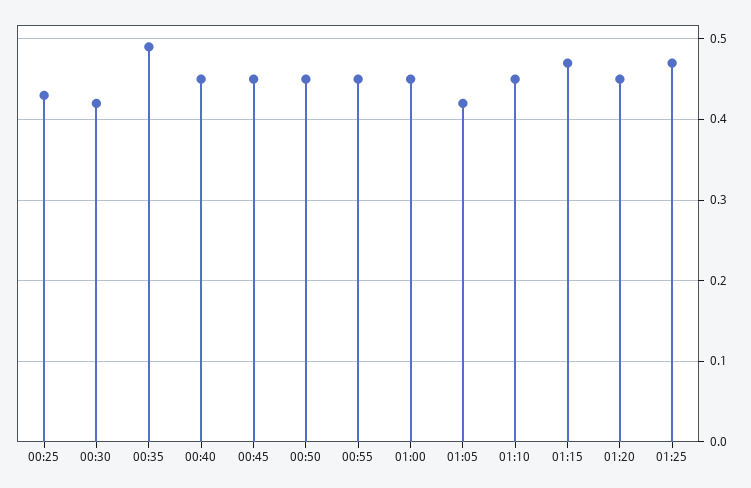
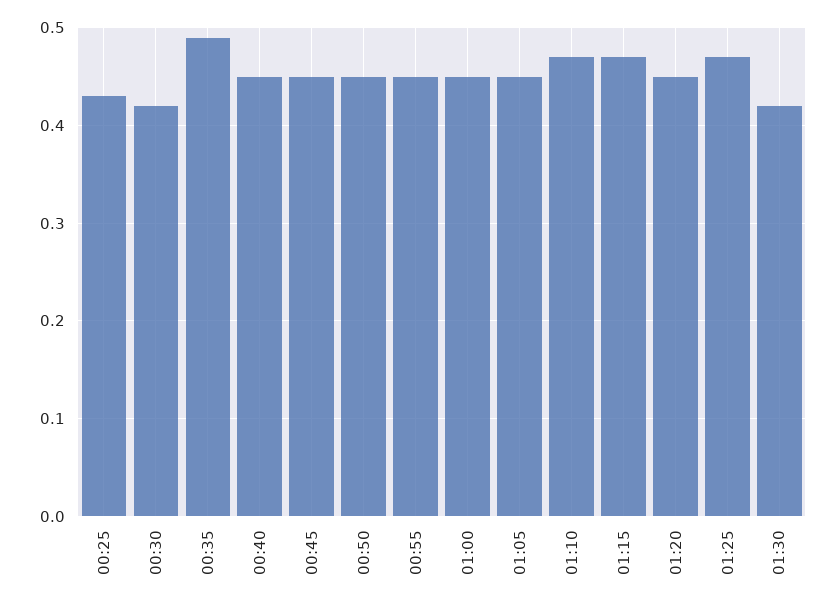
01:05: 0.42 -> 0.45
01:10: 0.45 -> 0.47
01:30: none -> 0.42

